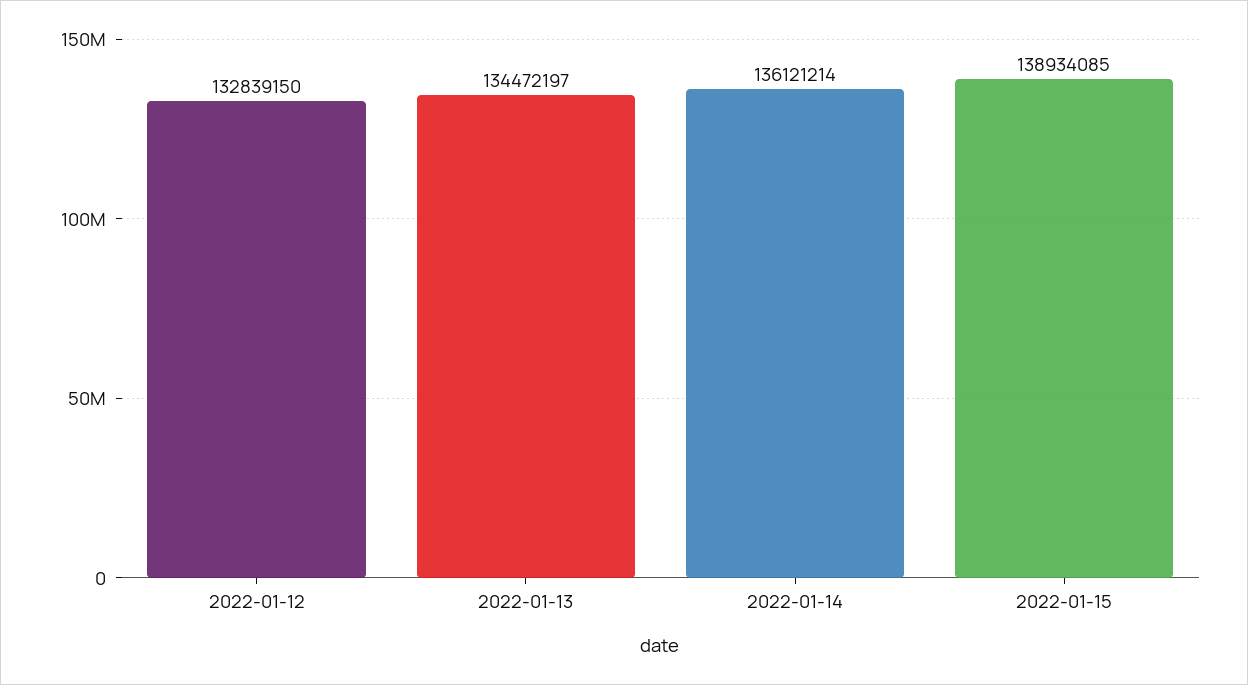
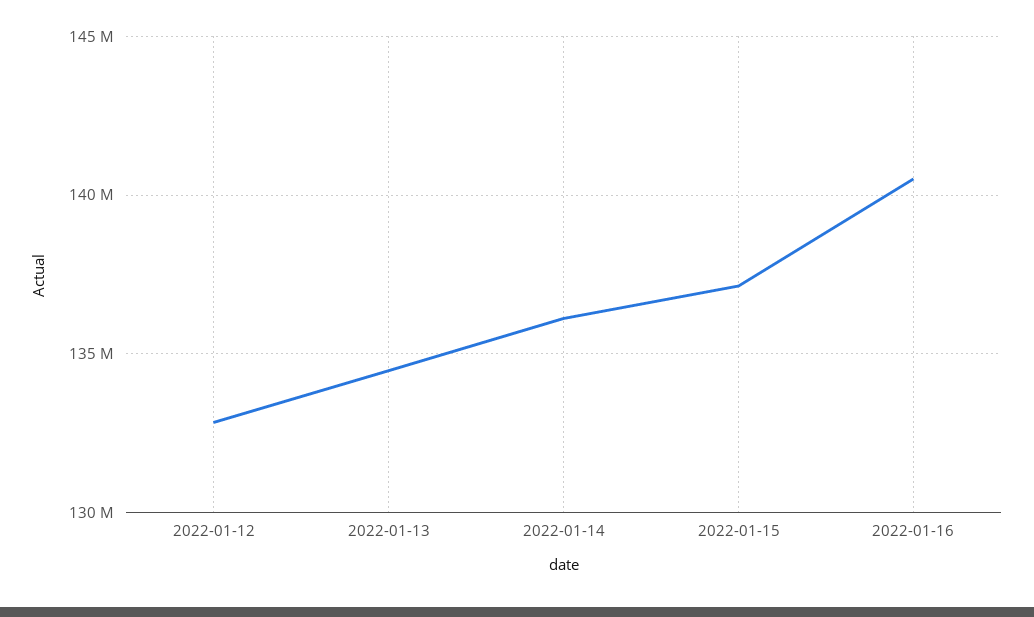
2022-01-15: 138934085 -> 137000000
2022-01-16: none -> 140500000

